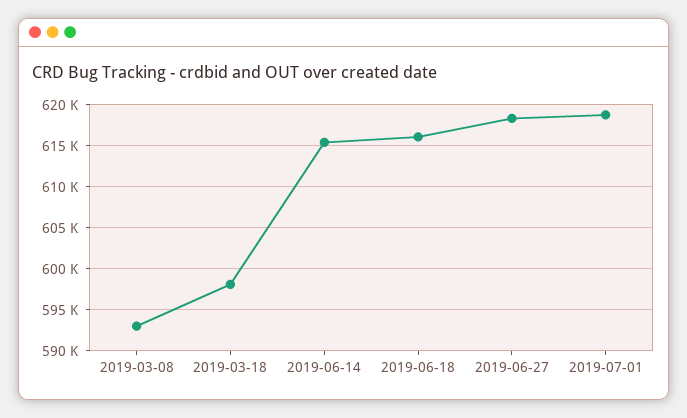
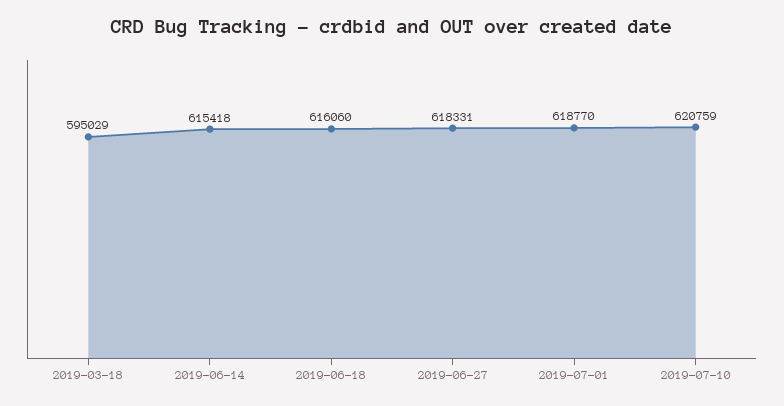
2019-03-08: 593000 -> none
2019-03-18: 598000 -> 595029
2019-07-10: none -> 620759

